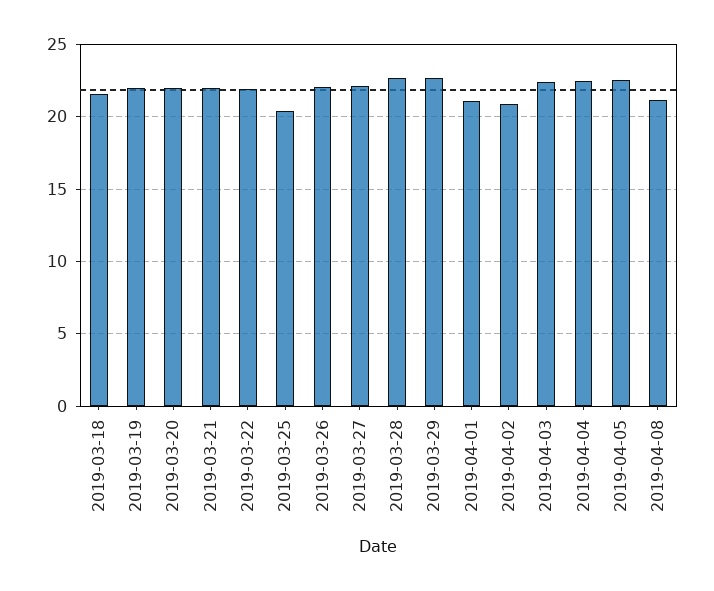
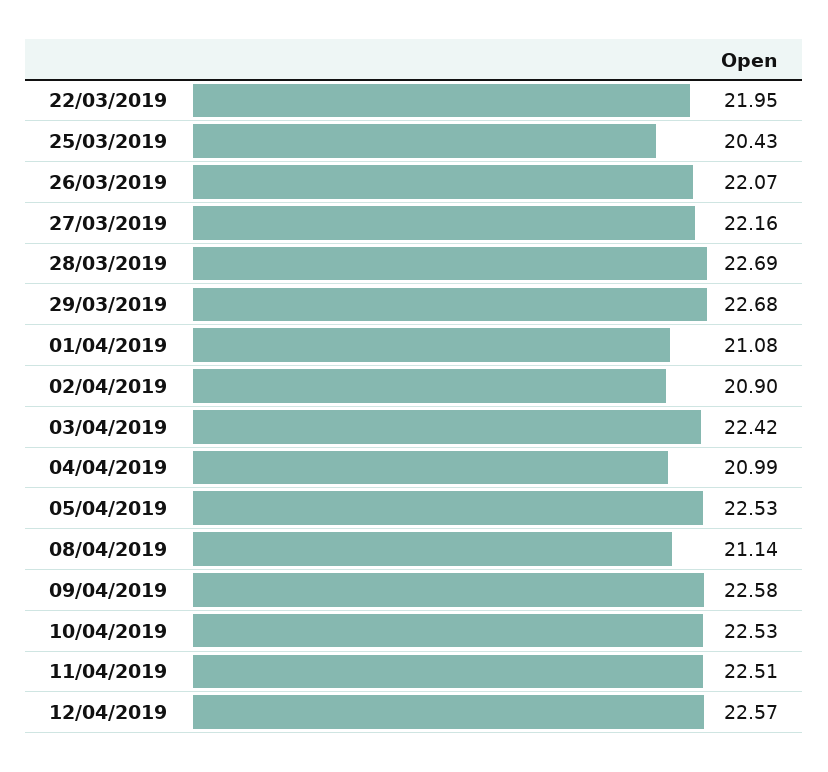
2019-03-18: 21.5 -> none
2019-03-19: 22 -> none
2019-03-20: 22 -> none
2019-03-21: 22 -> none
2019-04-04: 22.5 -> 20.99
09/04/2019: none -> 22.58
10/04/2019: none -> 22.53
11/04/2019: none -> 22.51
12/04/2019: none -> 22.57

